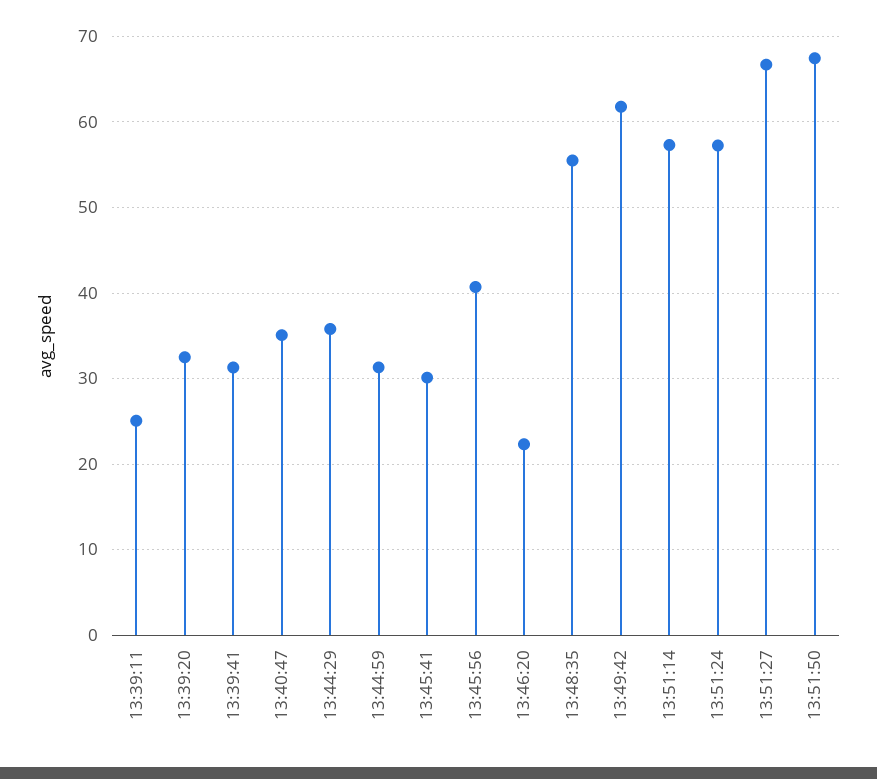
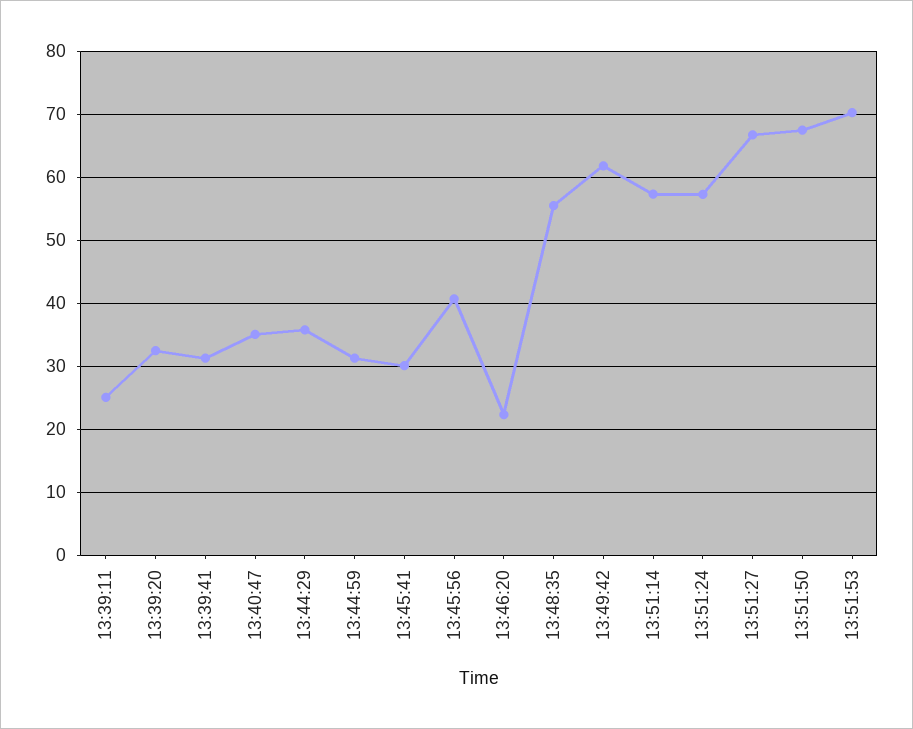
13:51:53: none -> 70

